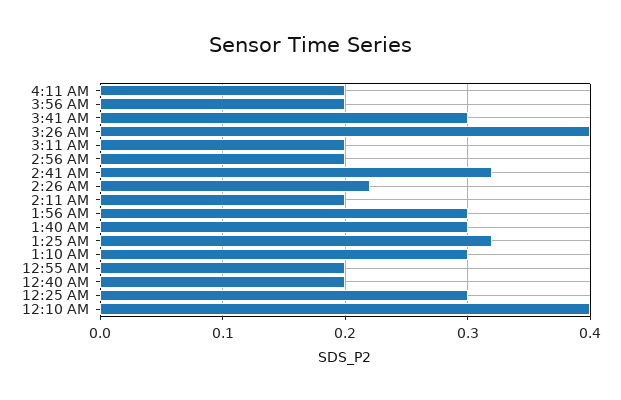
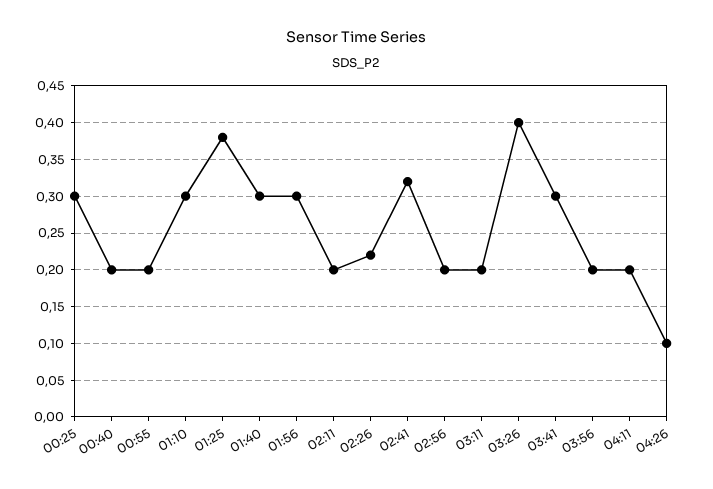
1:25 AM: 0.32 -> 0.38
12:10 AM: 0.4 -> none
04:26: none -> 0.1

